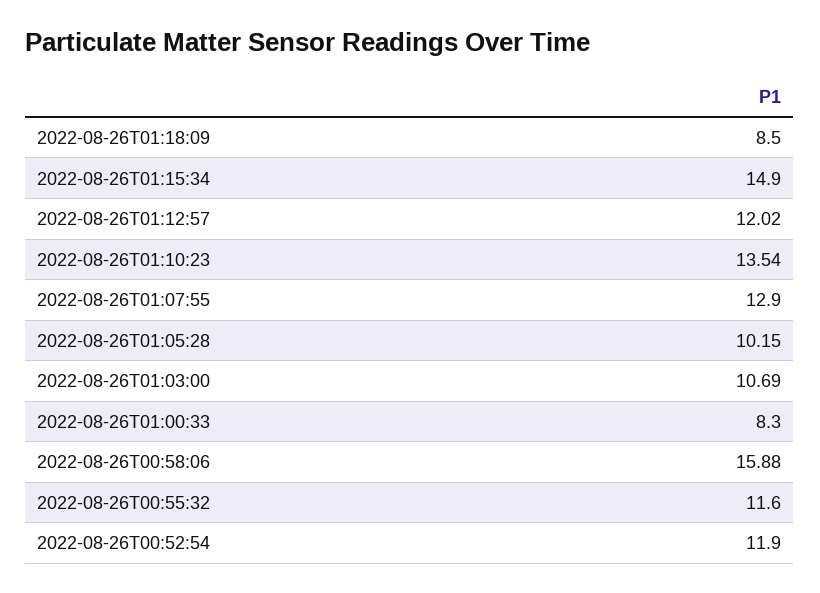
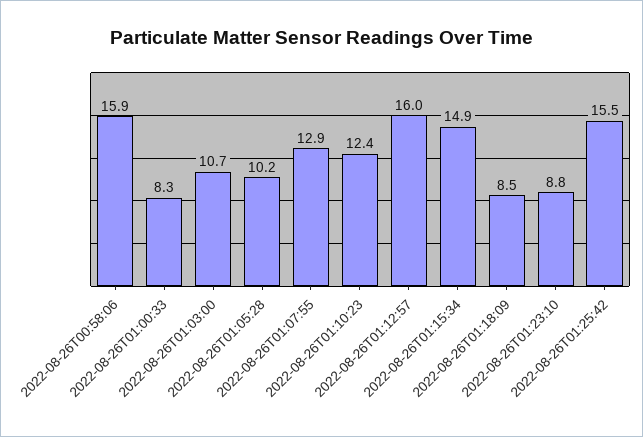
2022-08-26T01:12:57: 12.02 -> 16
2022-08-26T01:10:23: 13.54 -> 12.4
2022-08-26T00:55:32: 11.6 -> none
2022-08-26T00:52:54: 11.9 -> none
2022-08-26T01:23:10: none -> 8.8
2022-08-26T01:25:42: none -> 15.5

